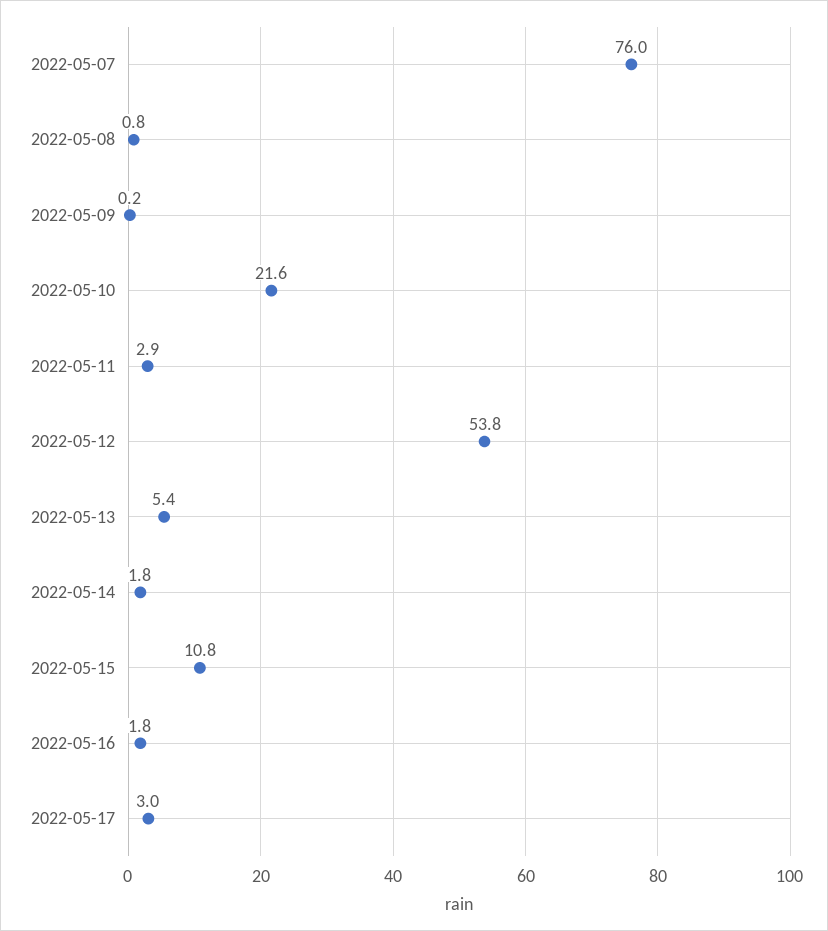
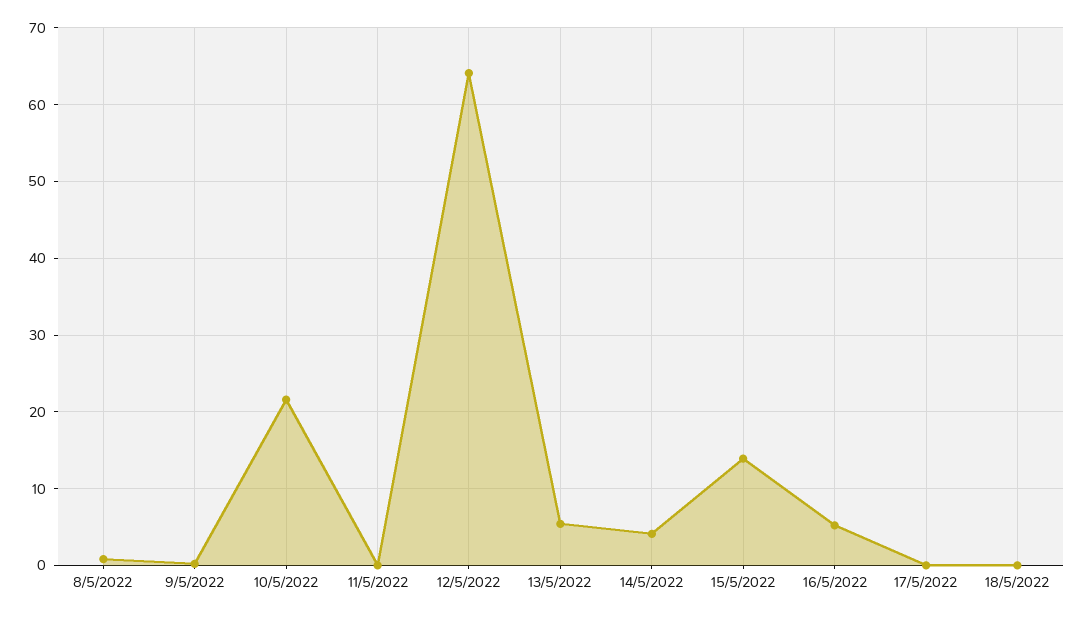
2022-05-07: 76 -> none
2022-05-11: 2.9 -> 0
2022-05-12: 53.8 -> 64
2022-05-14: 1.8 -> 4
2022-05-15: 10.8 -> 14
2022-05-16: 1.8 -> 5
2022-05-17: 3 -> 0
18/5/2022: none -> 0

